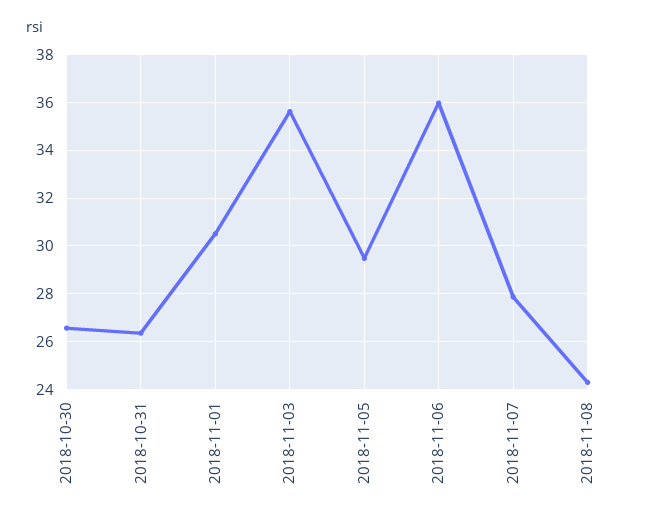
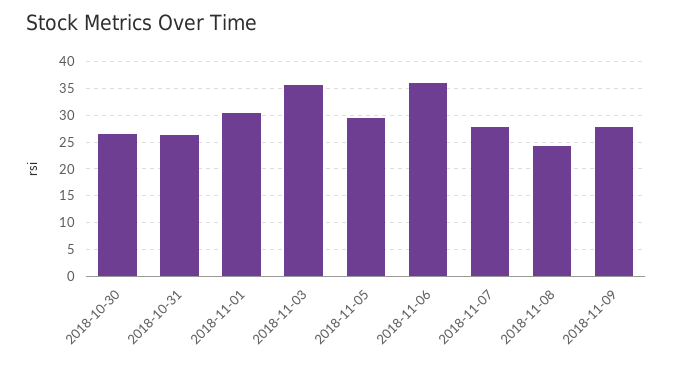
2018-11-09: none -> 27.5

